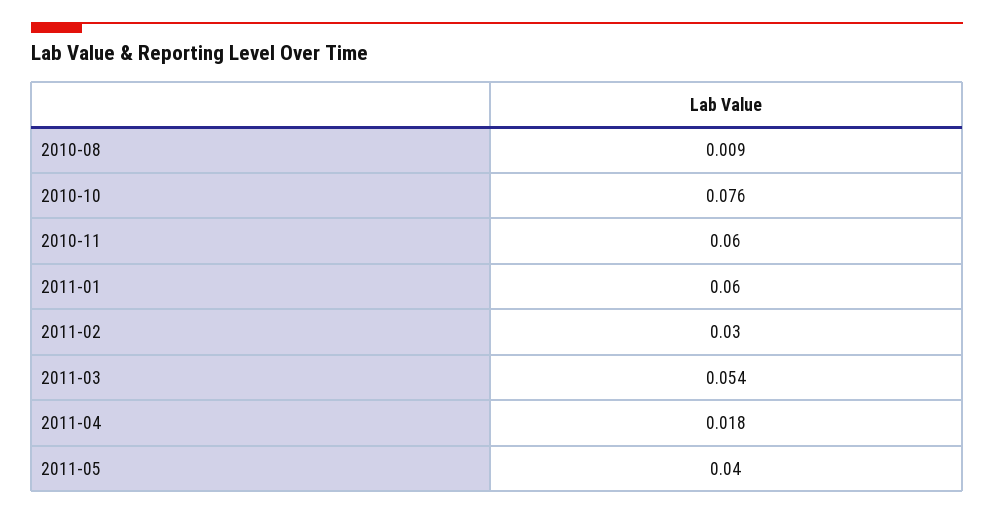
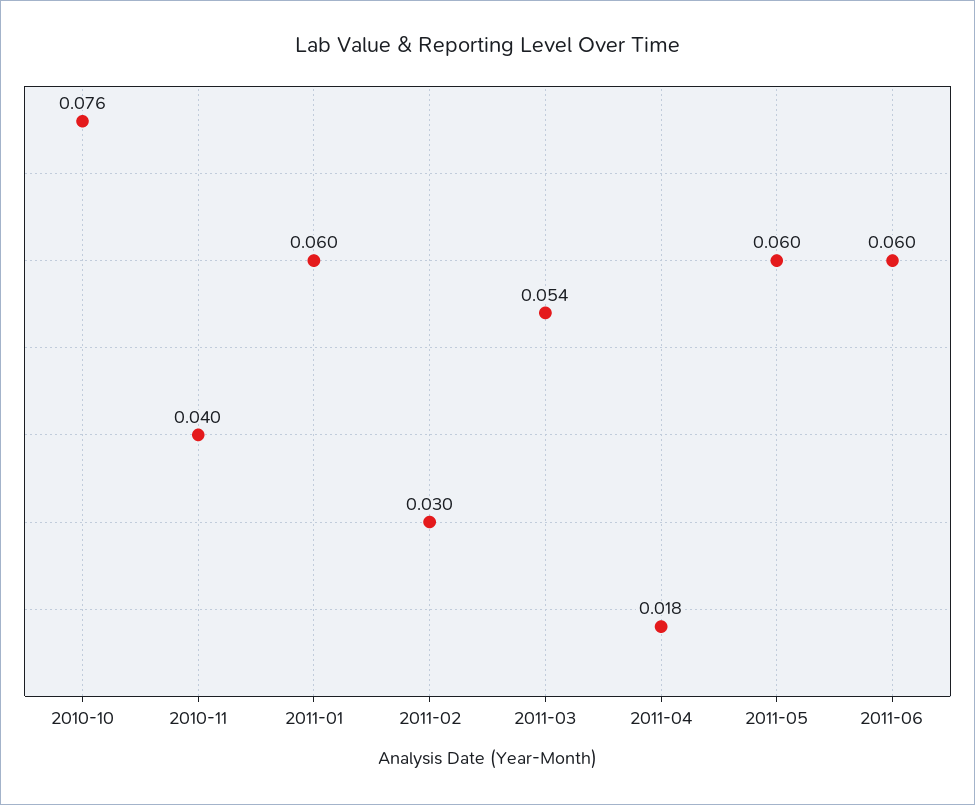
2010-08: 0.009 -> none
2010-11: 0.06 -> 0.04
2011-05: 0.04 -> 0.06
2011-06: none -> 0.06

